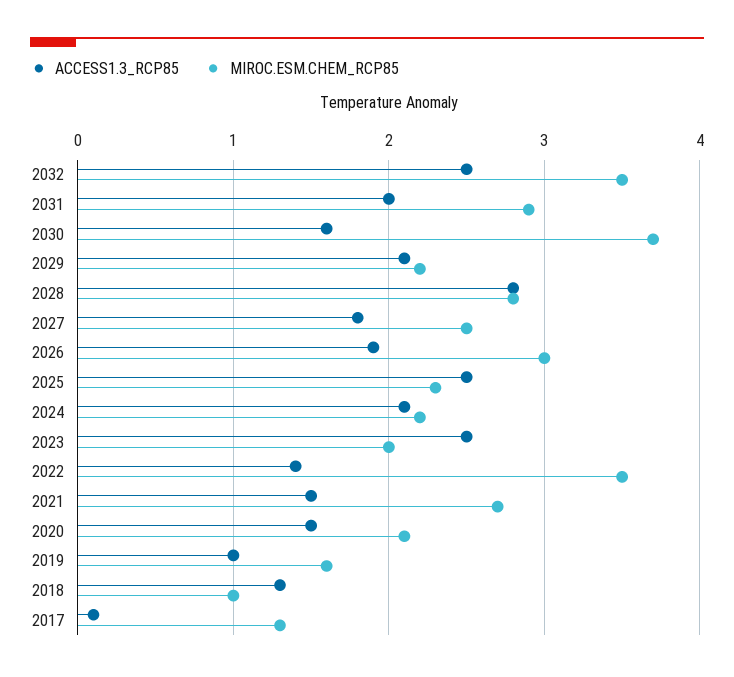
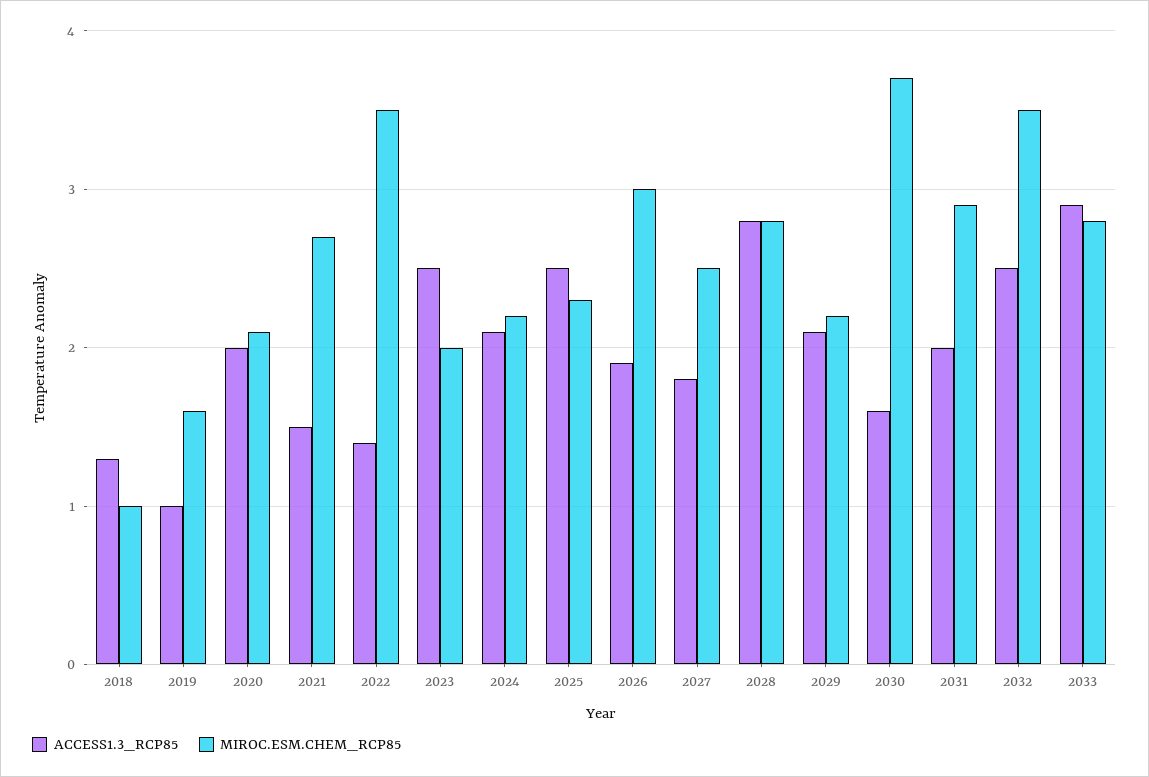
ACCESS1.3_RCP85, 2020: 1.5 -> 2
ACCESS1.3_RCP85, 2017: 0.1 -> none
MIROC.ESM.CHEM_RCP85, 2017: 1.3 -> none
ACCESS1.3_RCP85, 2033: none -> 2.9
MIROC.ESM.CHEM_RCP85, 2033: none -> 2.8

